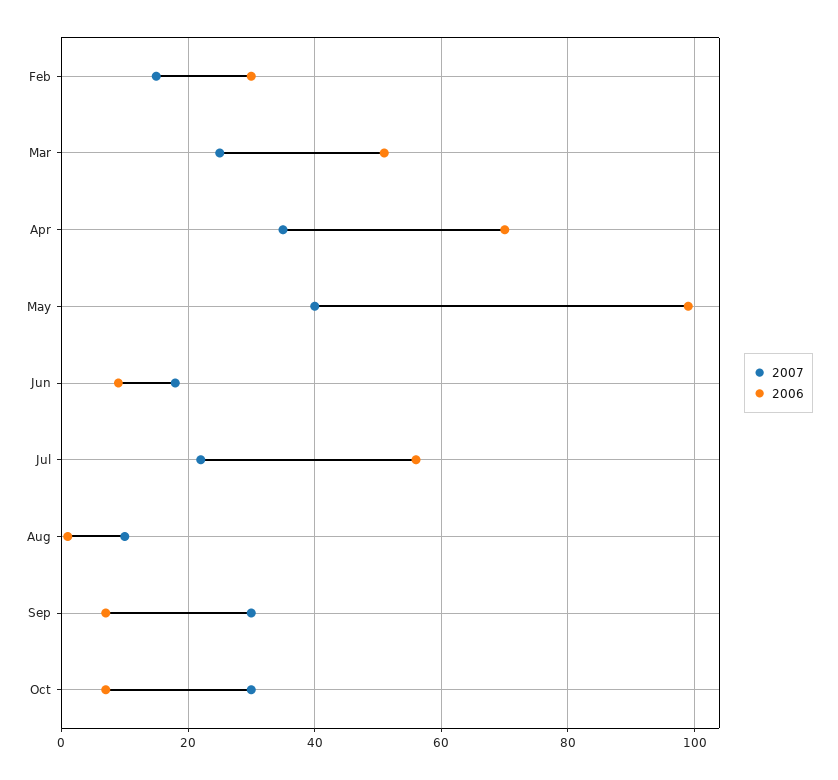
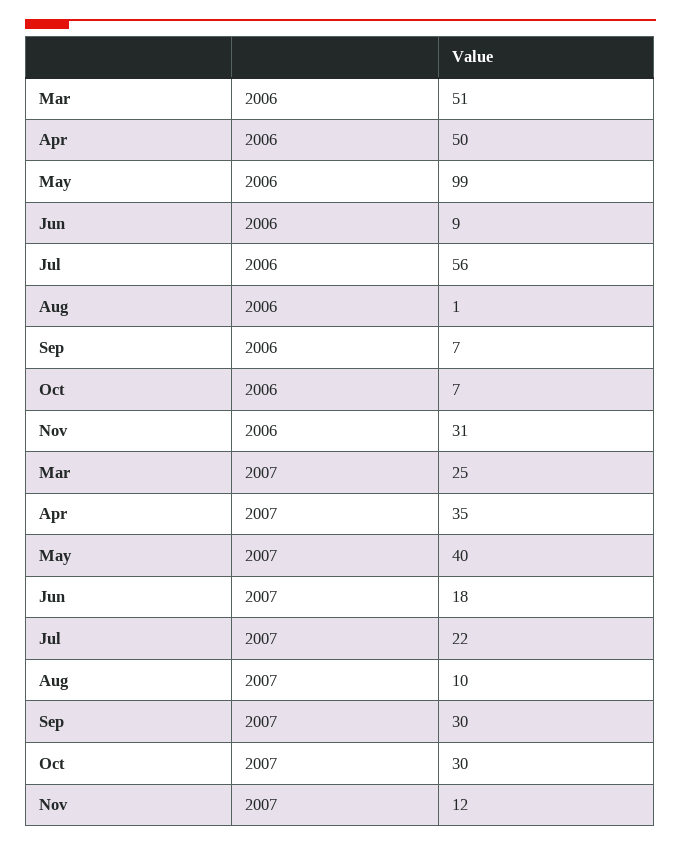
2007, Feb: 15 -> none
2006, Feb: 30 -> none
2006, Apr: 70 -> 50
2006, Nov: none -> 31
2007, Nov: none -> 12

